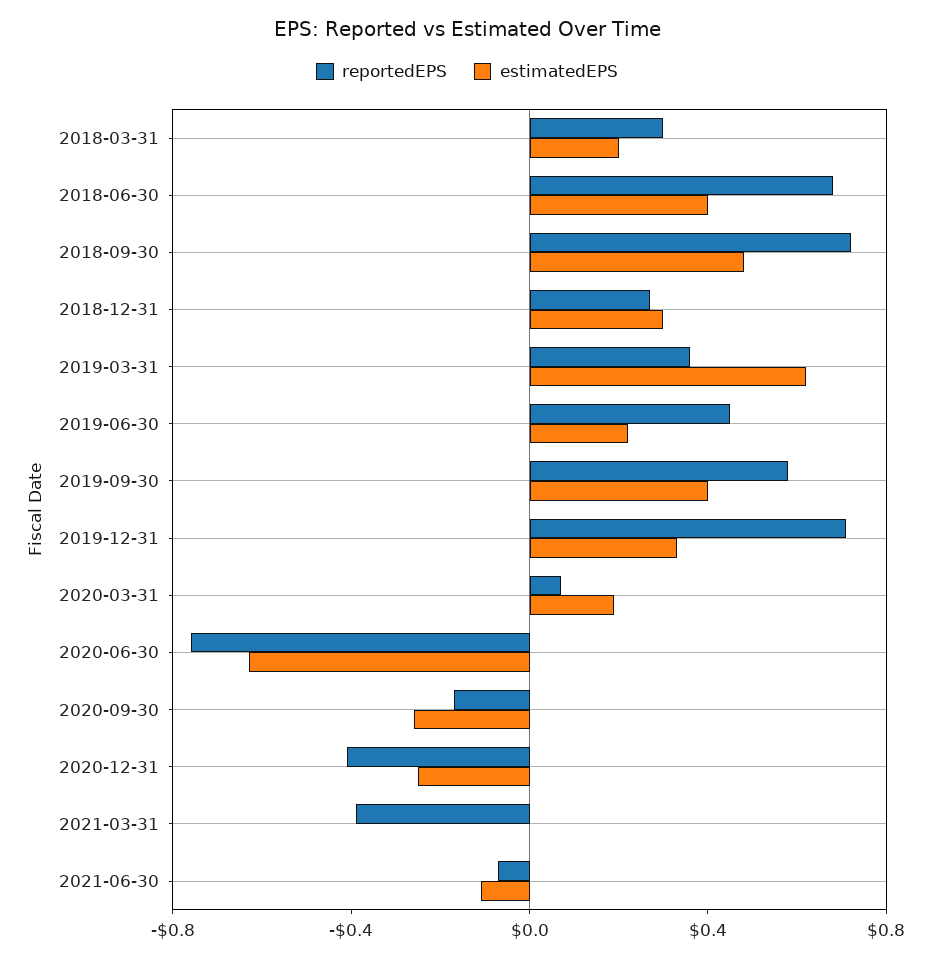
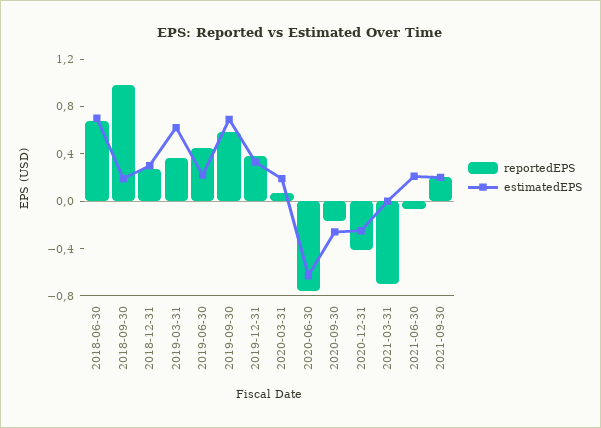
reportedEPS, 2018-03-31: 0.3 -> none
estimatedEPS, 2018-03-31: 0.2 -> none
estimatedEPS, 2018-06-30: 0.4 -> 0.7
reportedEPS, 2018-09-30: 0.7 -> 1
estimatedEPS, 2018-09-30: 0.5 -> 0.2
estimatedEPS, 2019-09-30: 0.4 -> 0.7
reportedEPS, 2019-12-31: 0.7 -> 0.4
reportedEPS, 2021-03-31: -0.4 -> -0.7
estimatedEPS, 2021-06-30: -0.1 -> 0.2
reportedEPS, 2021-09-30: none -> 0.2
estimatedEPS, 2021-09-30: none -> 0.2

